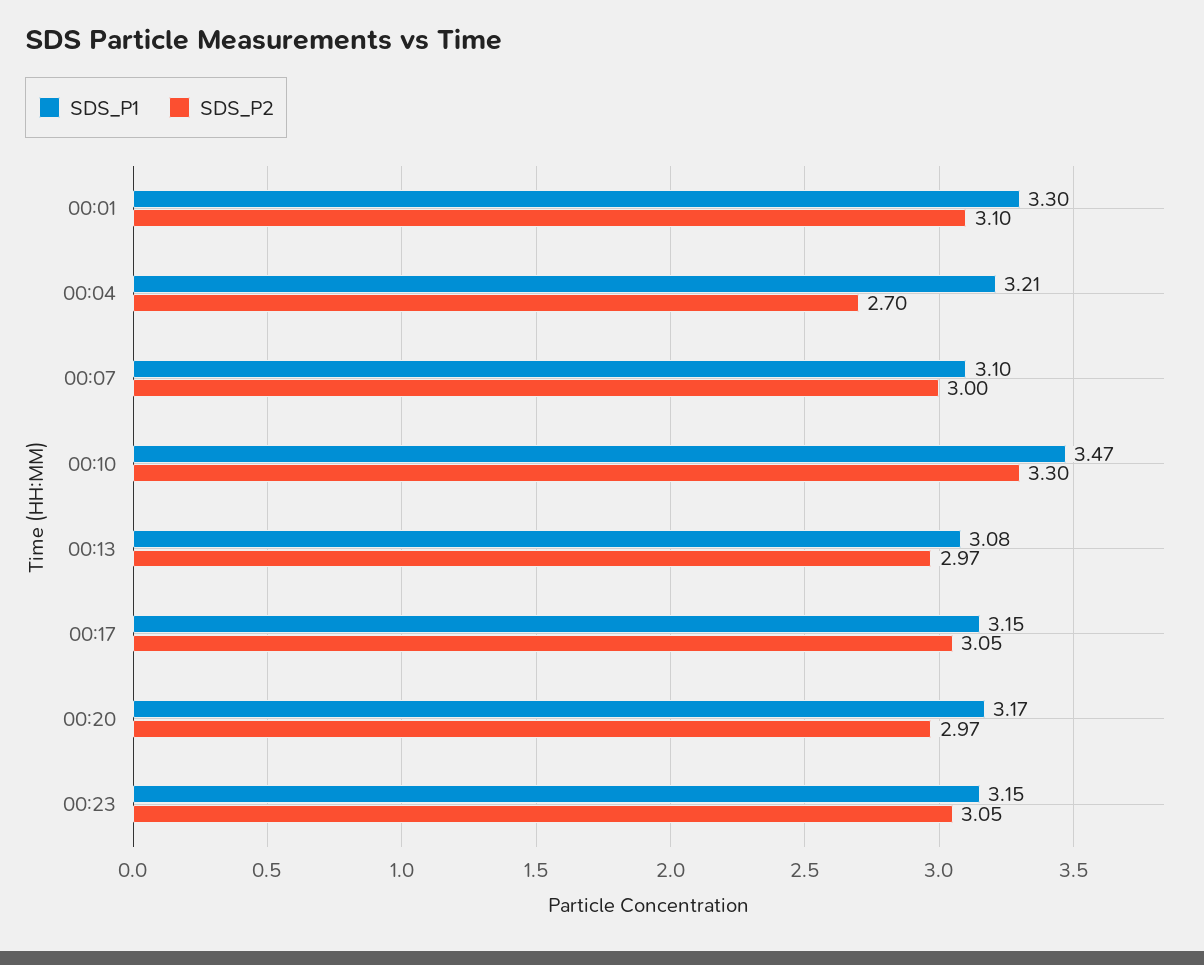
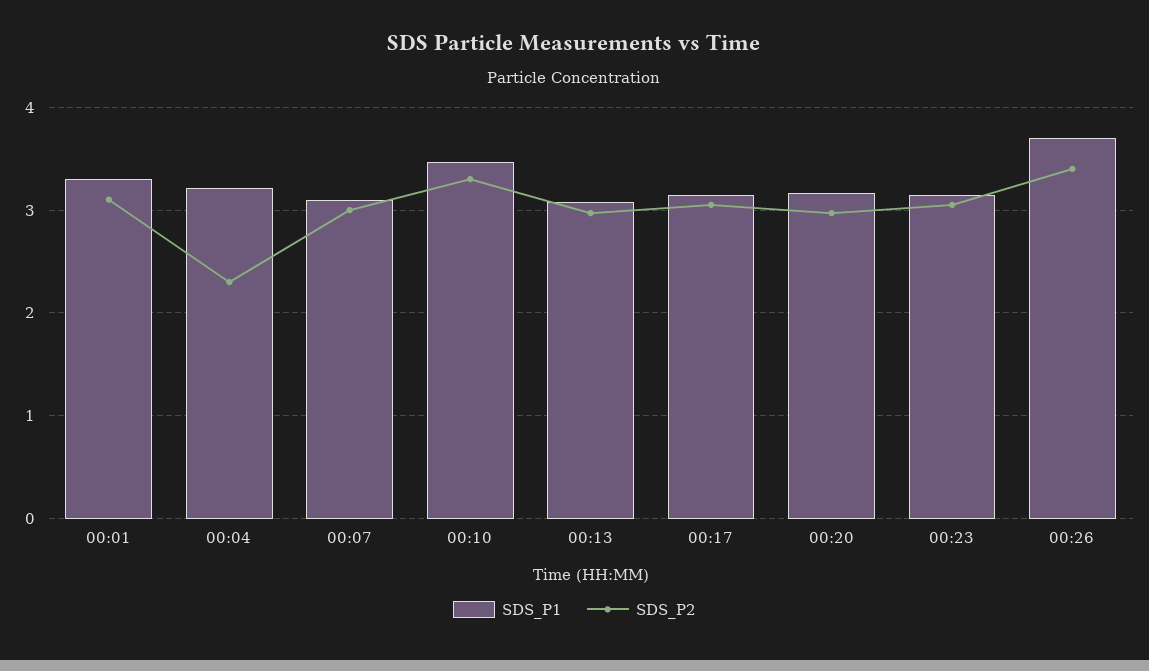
SDS_P2, 00:04: 2.7 -> 2.3
SDS_P1, 00:26: none -> 3.7
SDS_P2, 00:26: none -> 3.4

